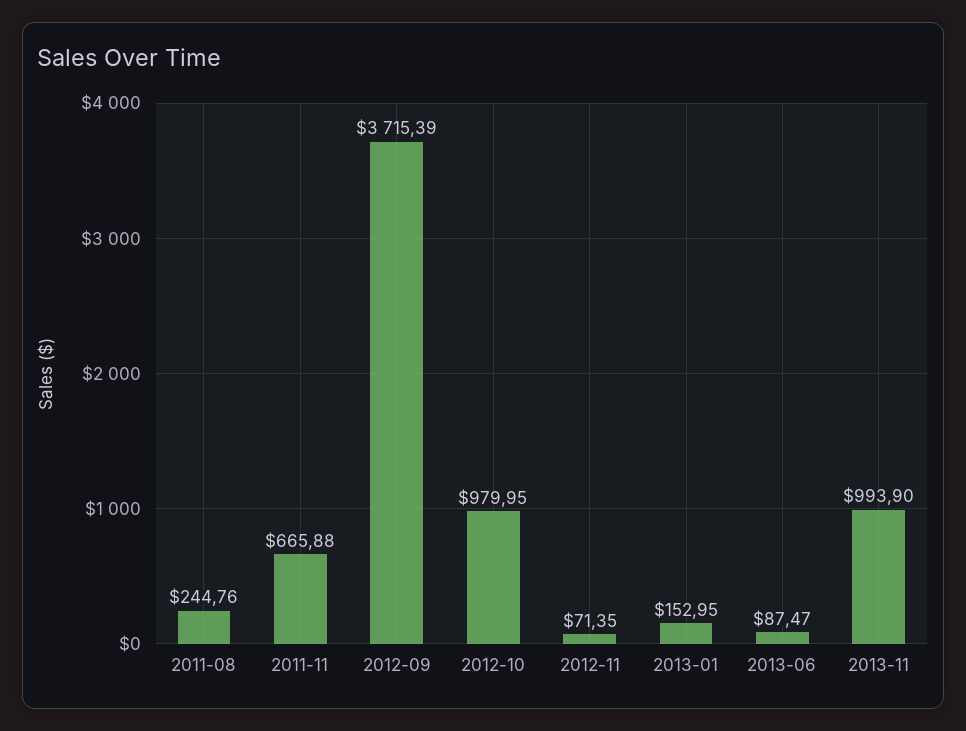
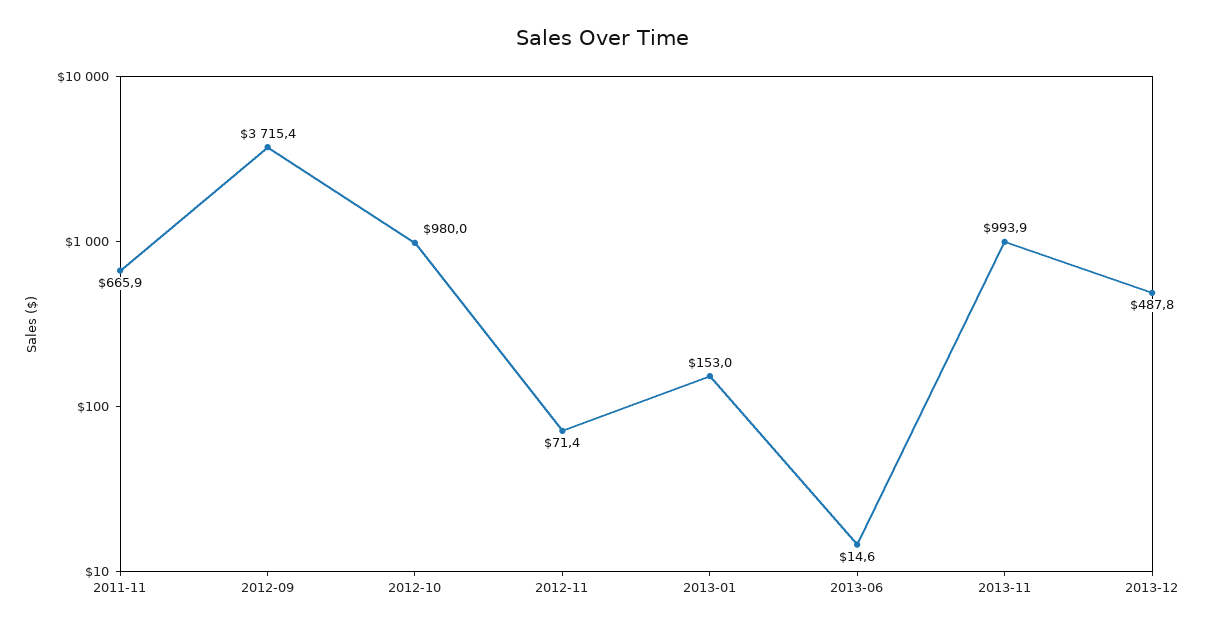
2011-08: 244.76 -> none
2013-06: 87.47 -> 14.6
2013-12: none -> 487.8

